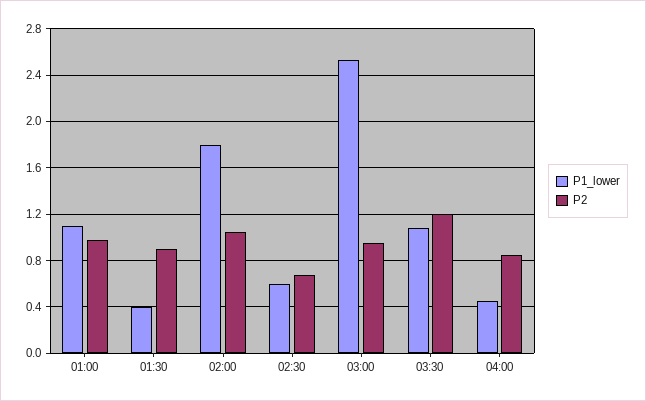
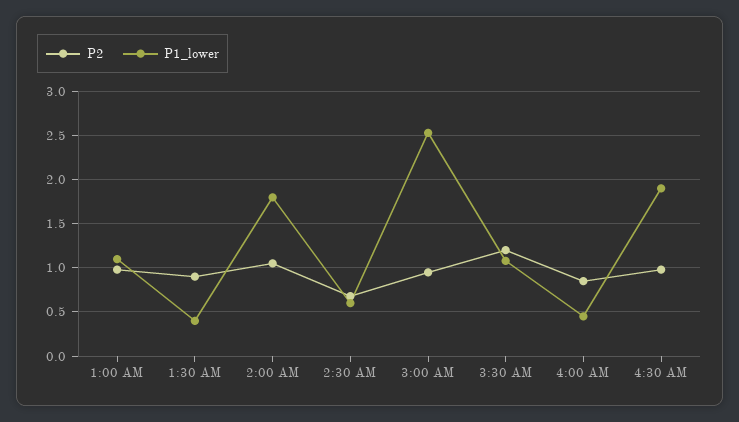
P2, 4:30 AM: none -> 1
P1_lower, 4:30 AM: none -> 1.9

